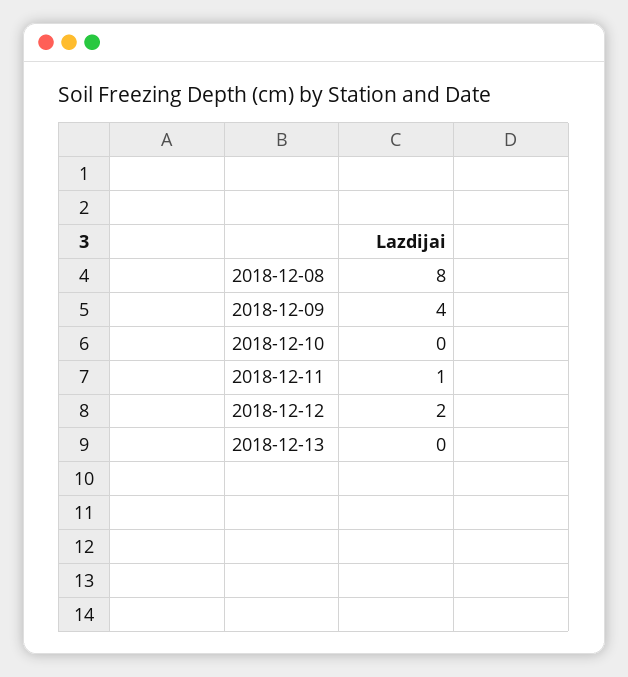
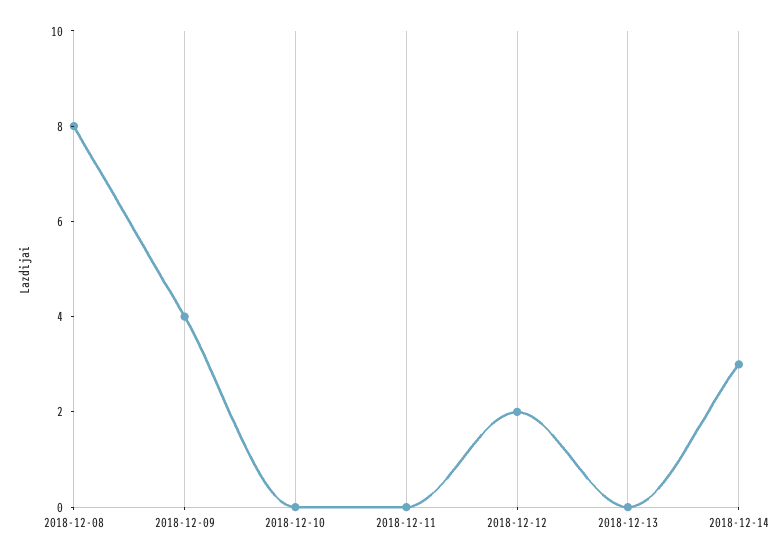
2018-12-11: 1 -> 0
2018-12-14: none -> 3

